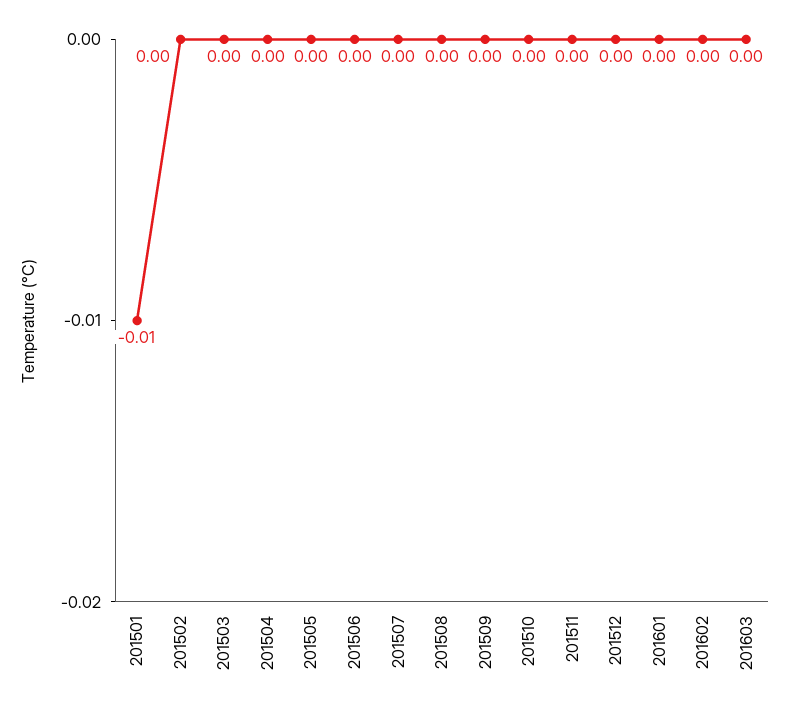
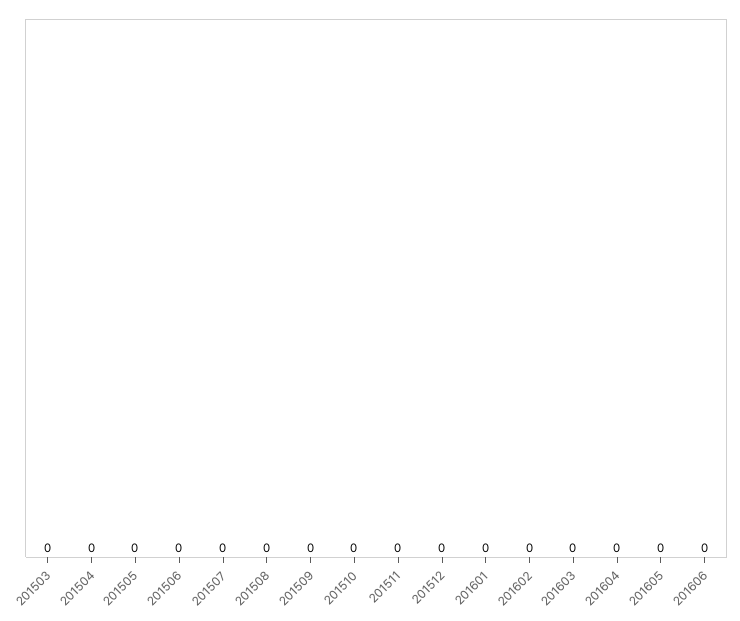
201501: -0.01 -> none
201502: 0 -> none
201604: none -> 0
201605: none -> 0
201606: none -> 0

